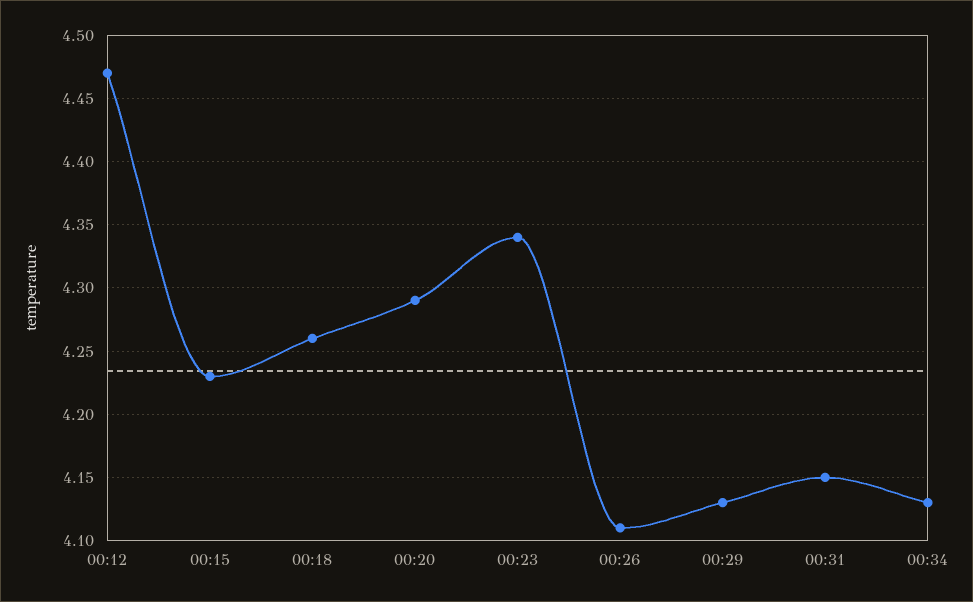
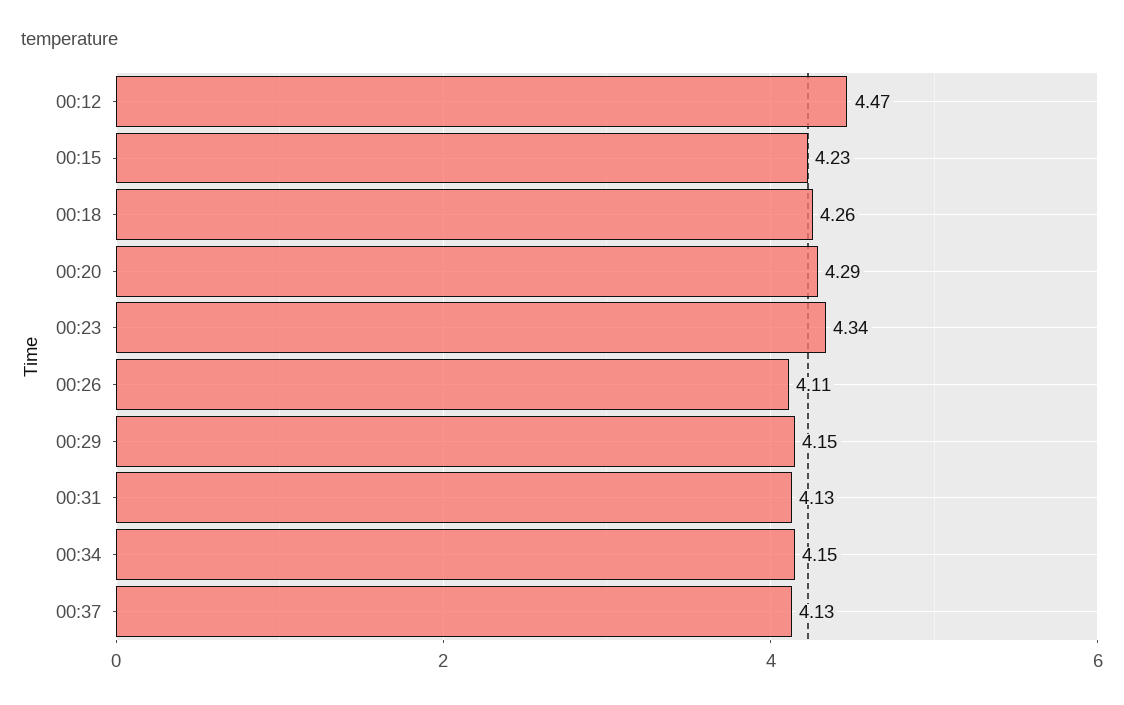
00:29: 4.13 -> 4.15
00:31: 4.15 -> 4.13
00:34: 4.13 -> 4.15
00:37: none -> 4.13

